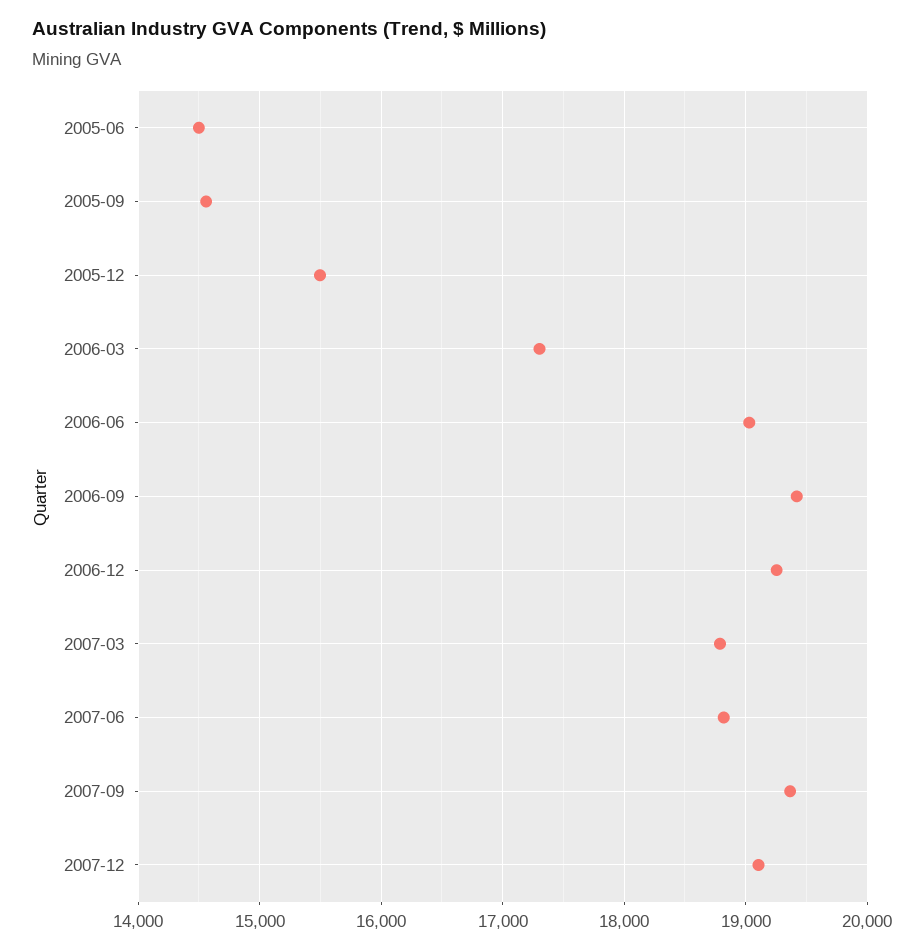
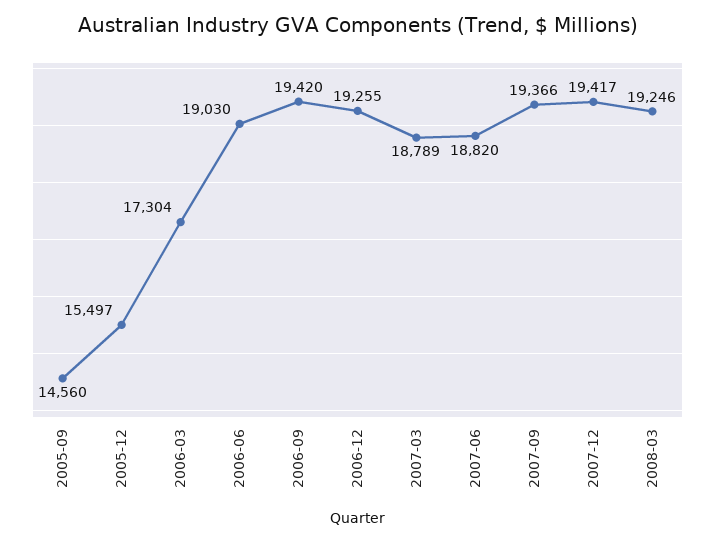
2005-06: 14500 -> none
2007-12: 19100 -> 19417
2008-03: none -> 19246

